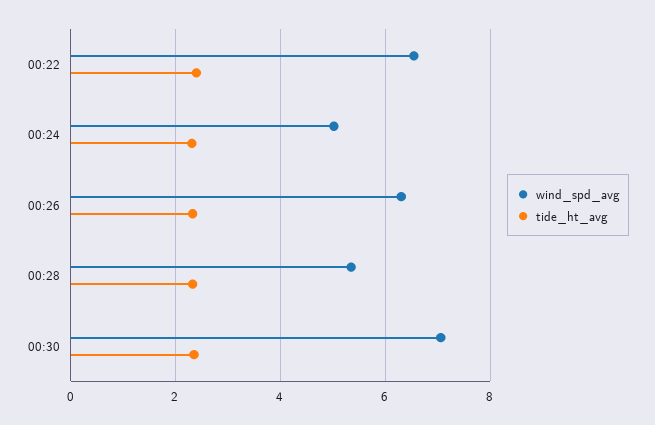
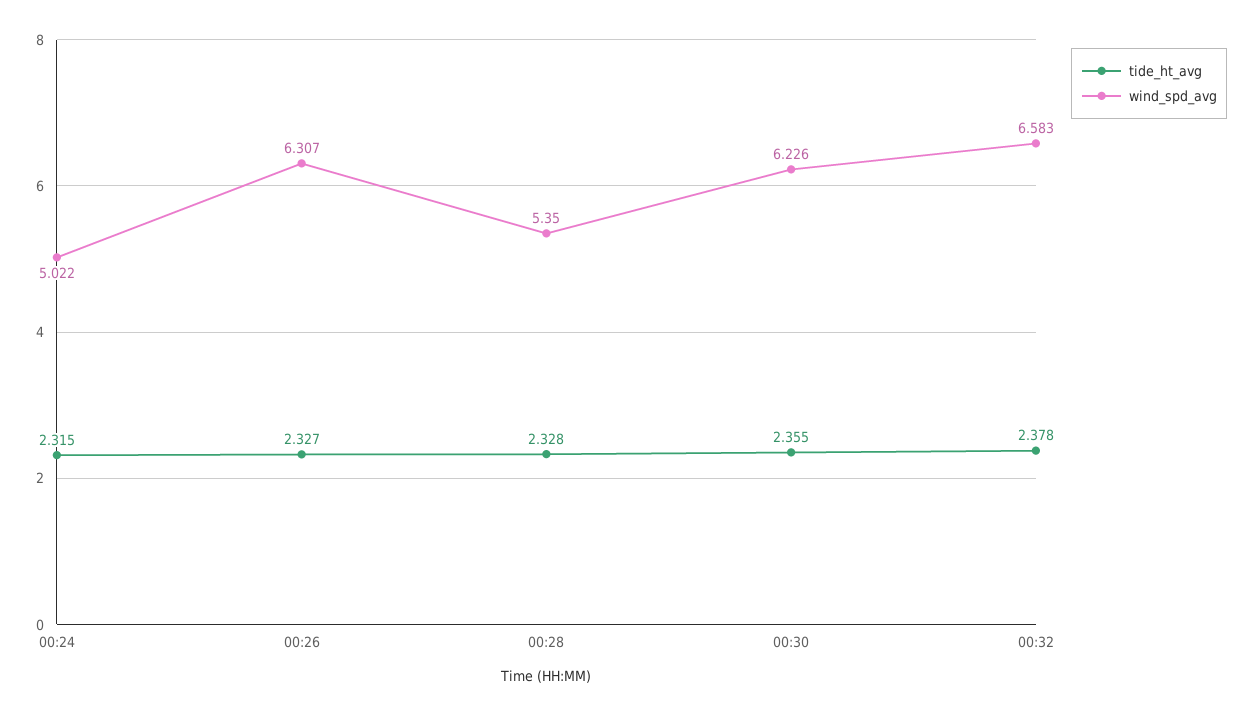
wind_spd_avg, 00:22: 6.6 -> none
tide_ht_avg, 00:22: 2.4 -> none
wind_spd_avg, 00:30: 7 -> 6.226
tide_ht_avg, 00:32: none -> 2.378
wind_spd_avg, 00:32: none -> 6.583

